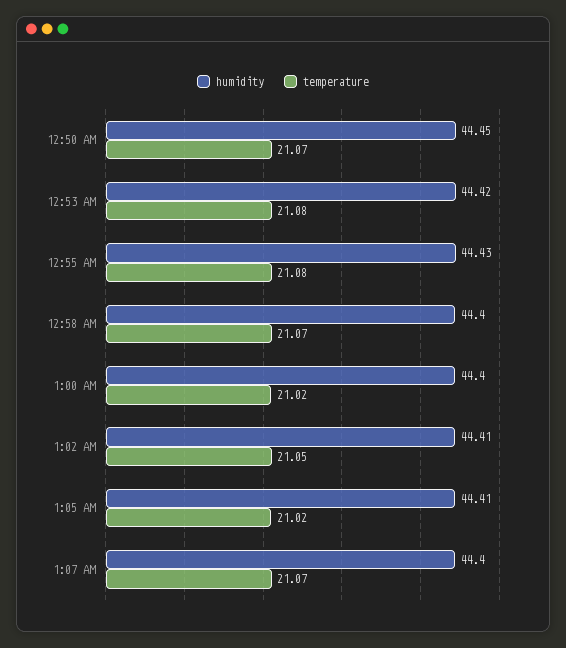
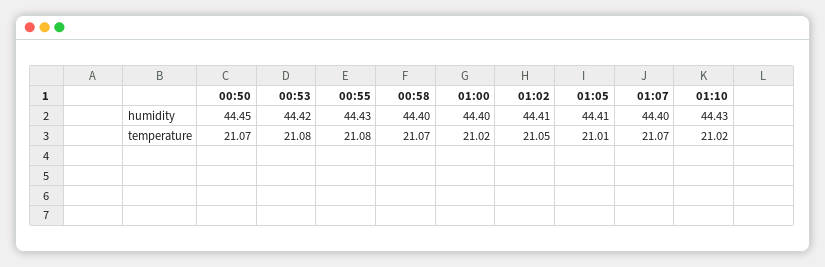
temperature, 1:05 AM: 21.02 -> 21.01
humidity, 01:10: none -> 44.43
temperature, 01:10: none -> 21.02

